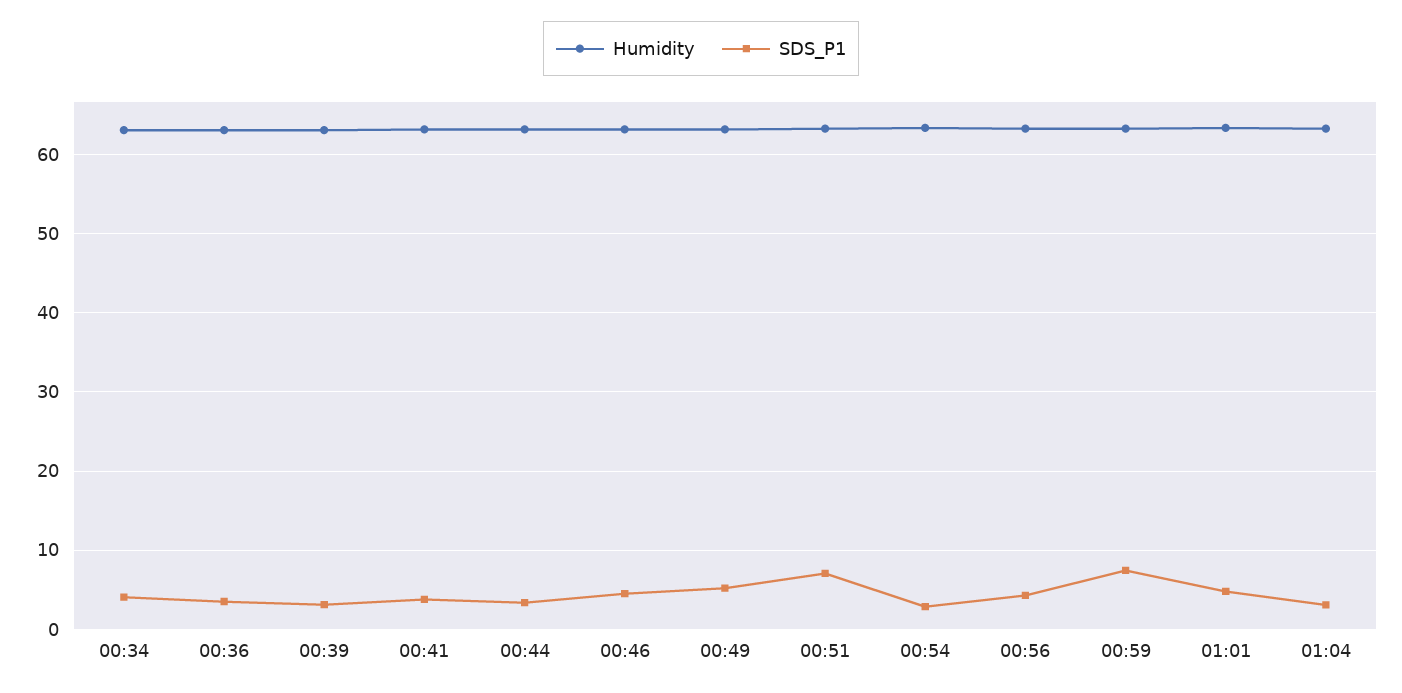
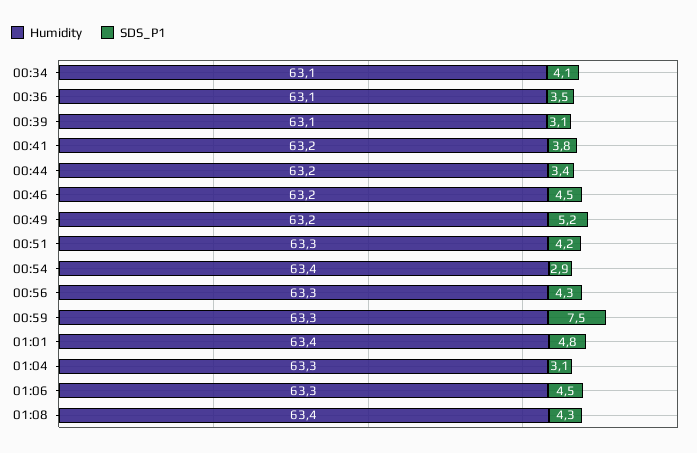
SDS_P1, 00:51: 7 -> 4.2
Humidity, 01:06: none -> 63.3
SDS_P1, 01:06: none -> 4.5
Humidity, 01:08: none -> 63.4
SDS_P1, 01:08: none -> 4.3

